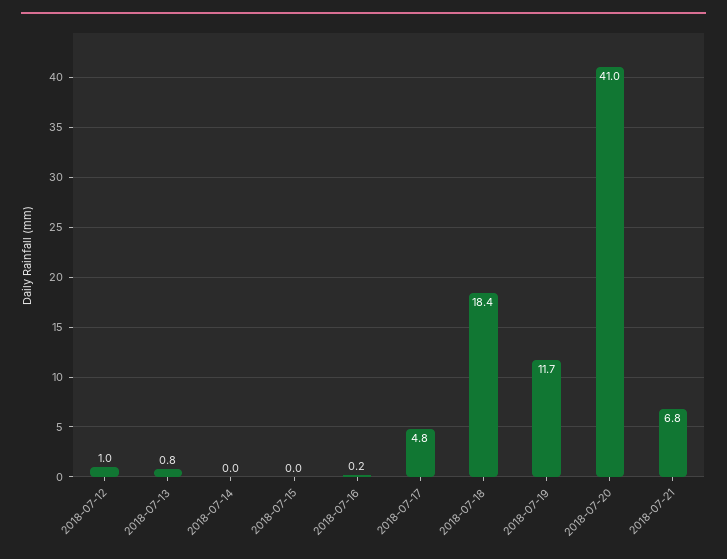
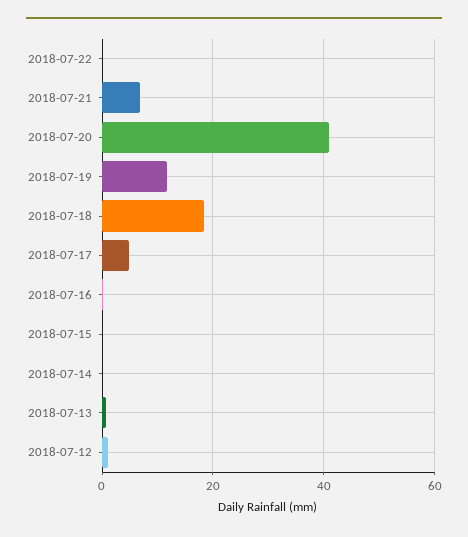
2018-07-22: none -> 0

